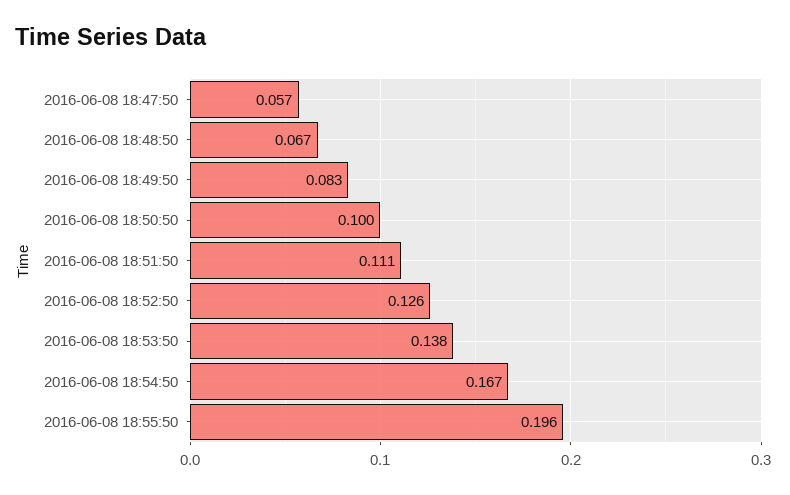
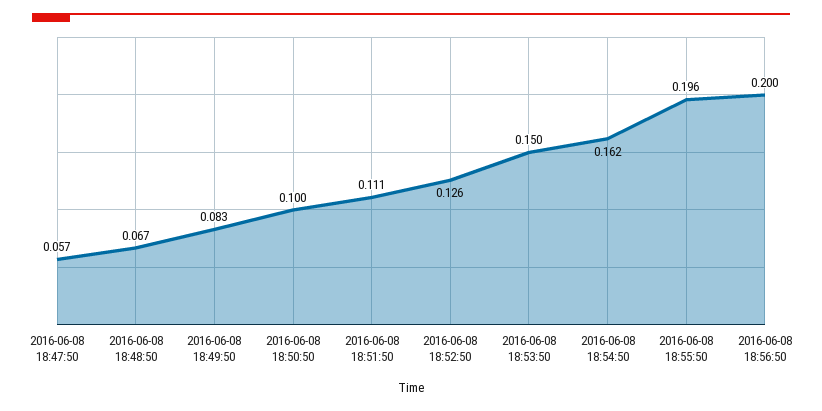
2016-06-08 18:53:50: 0.138 -> 0.15
2016-06-08 18:54:50: 0.167 -> 0.162
2016-06-08 18:56:50: none -> 0.2

